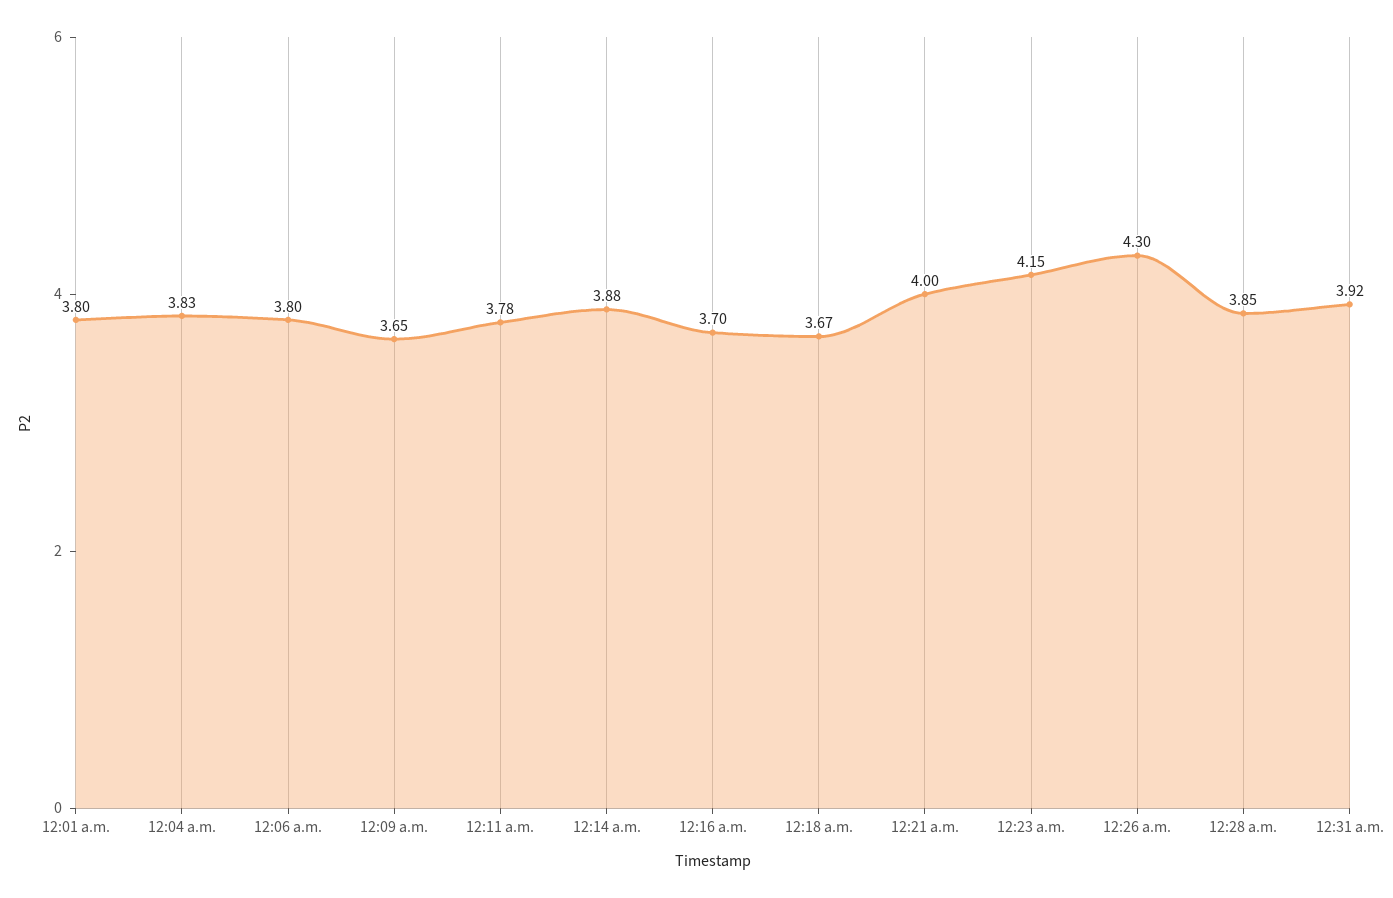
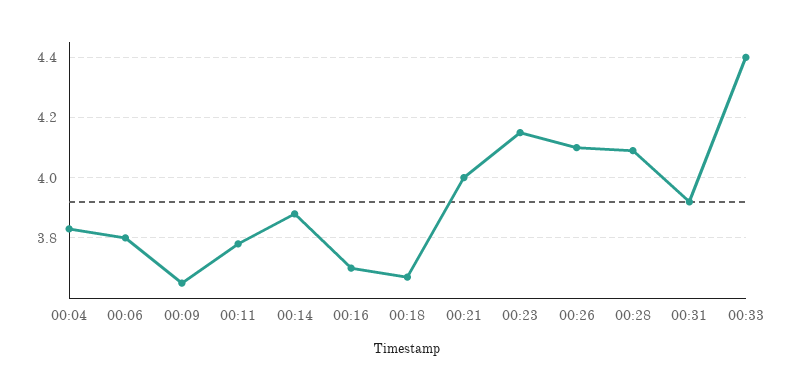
12:01 a.m.: 3.8 -> none
12:26 a.m.: 4.3 -> 4.1
12:28 a.m.: 3.85 -> 4.1
00:33: none -> 4.4

